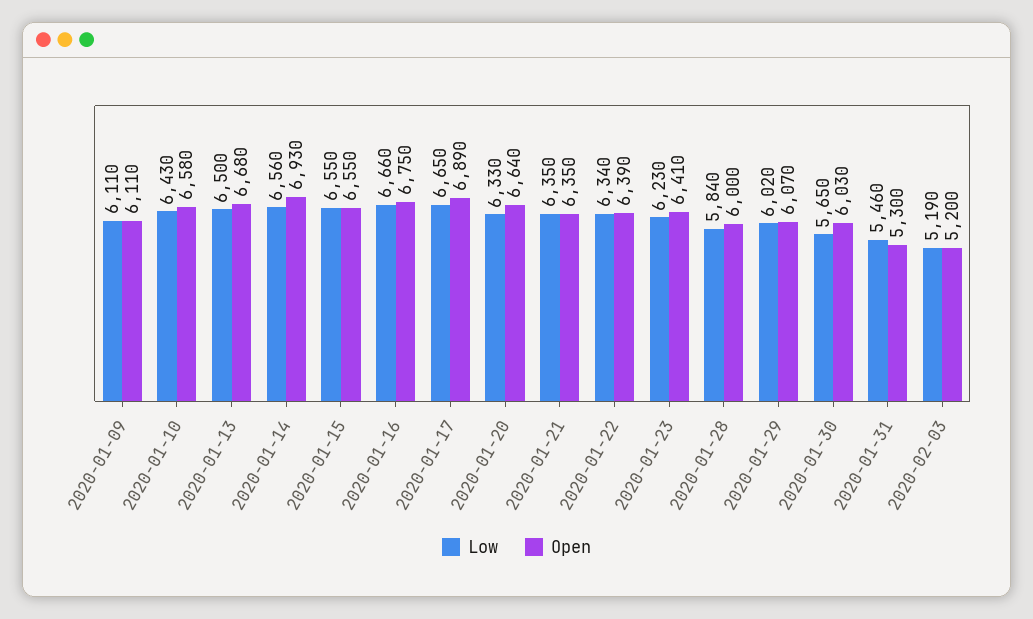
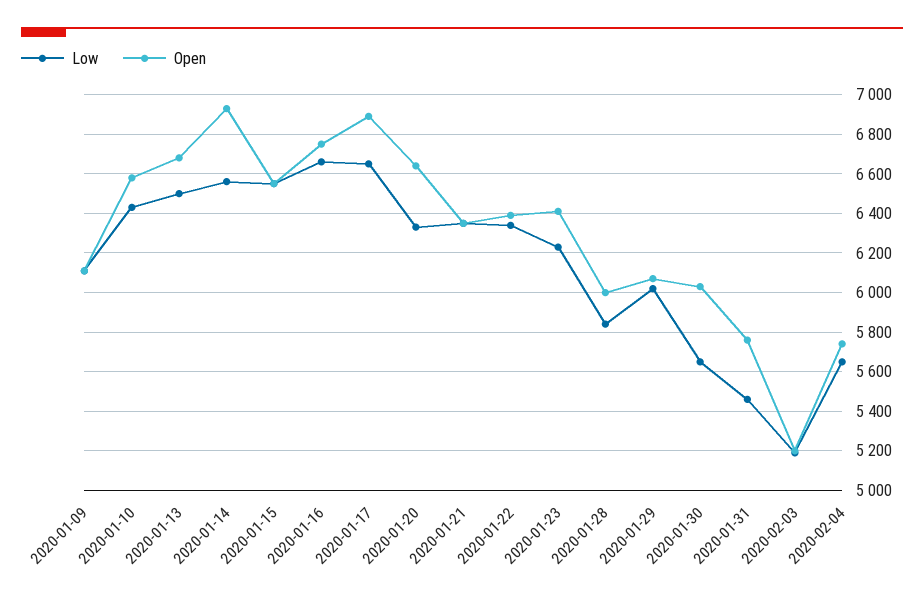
Open, 2020-01-31: 5300 -> 5750
Low, 2020-02-04: none -> 5650
Open, 2020-02-04: none -> 5750

